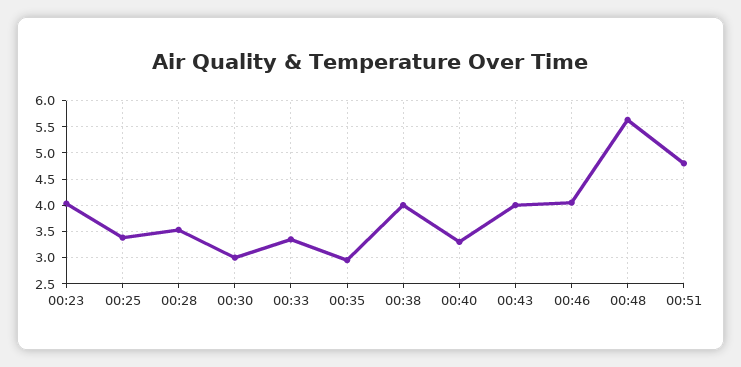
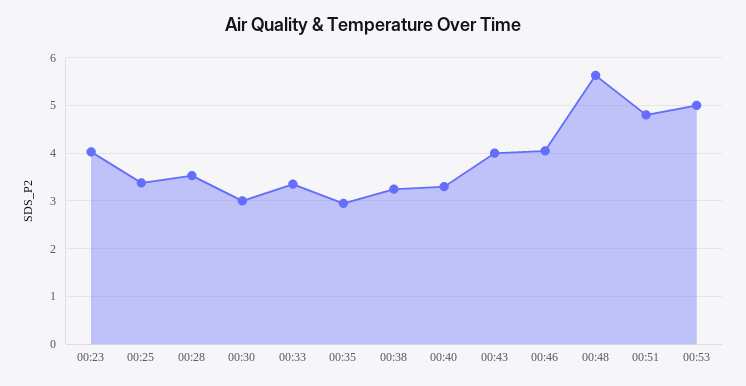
00:38: 4 -> 3.2
00:53: none -> 5

